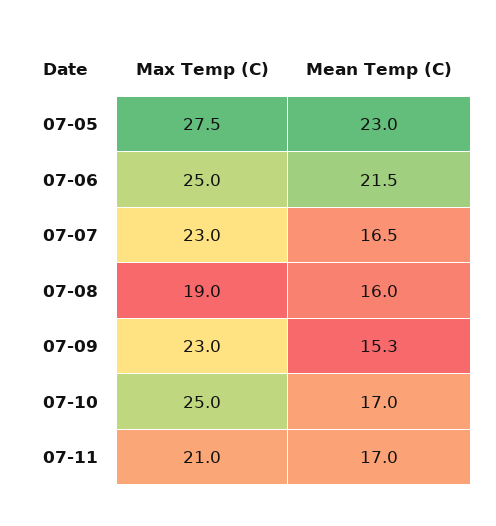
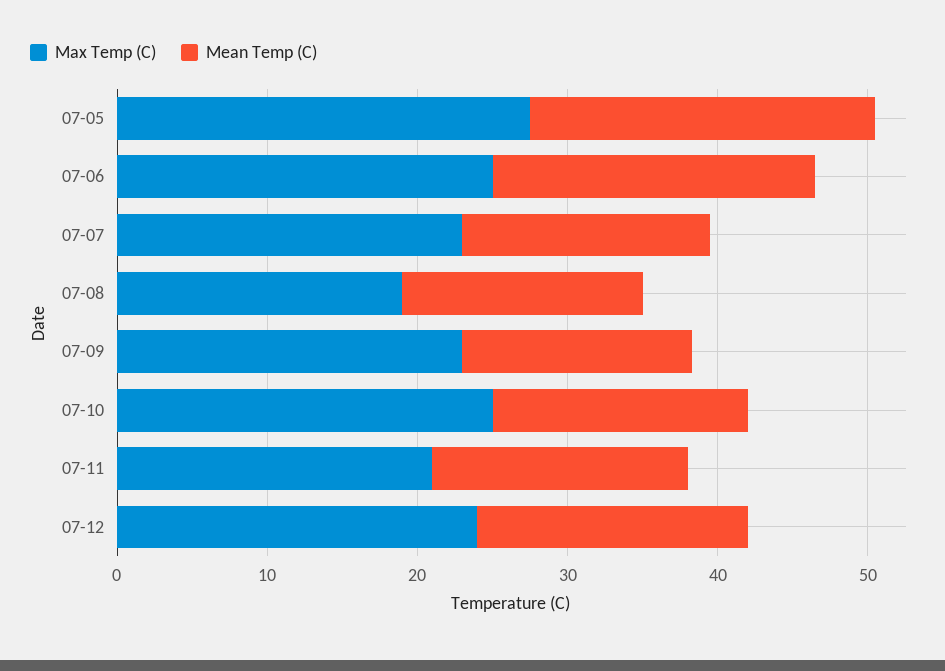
Max Temp (C), 07-12: none -> 24
Mean Temp (C), 07-12: none -> 18

